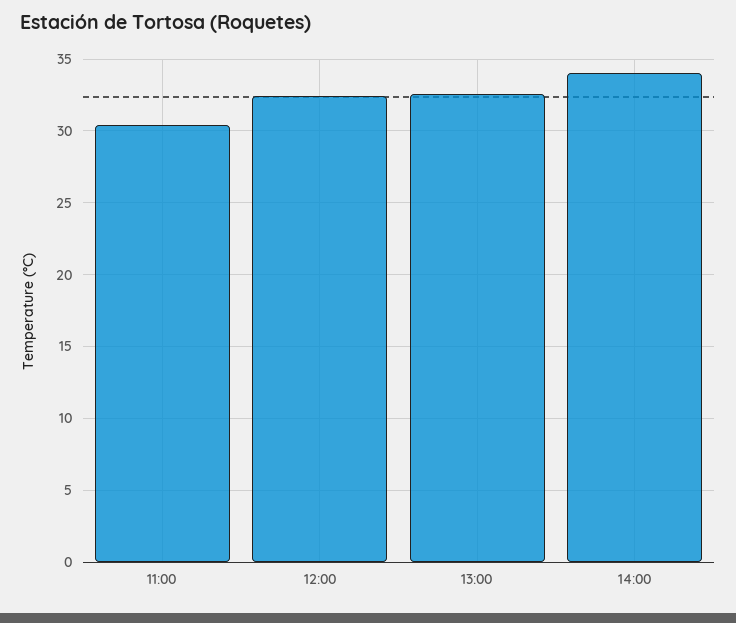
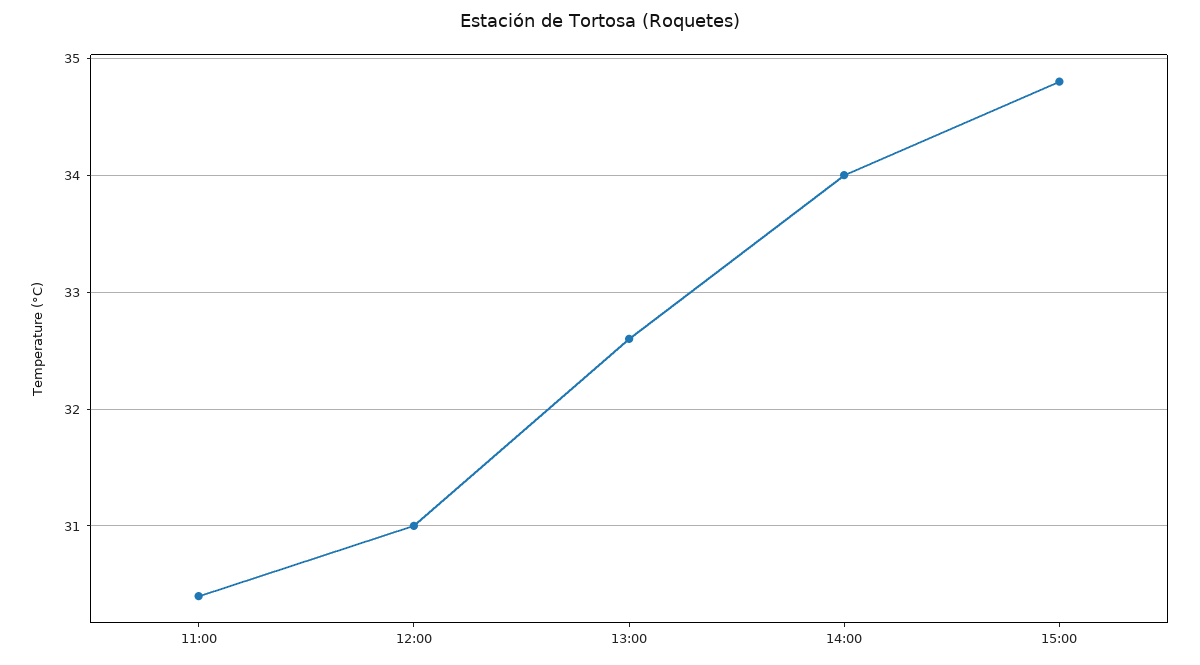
12:00: 32.5 -> 31
15:00: none -> 34.8

